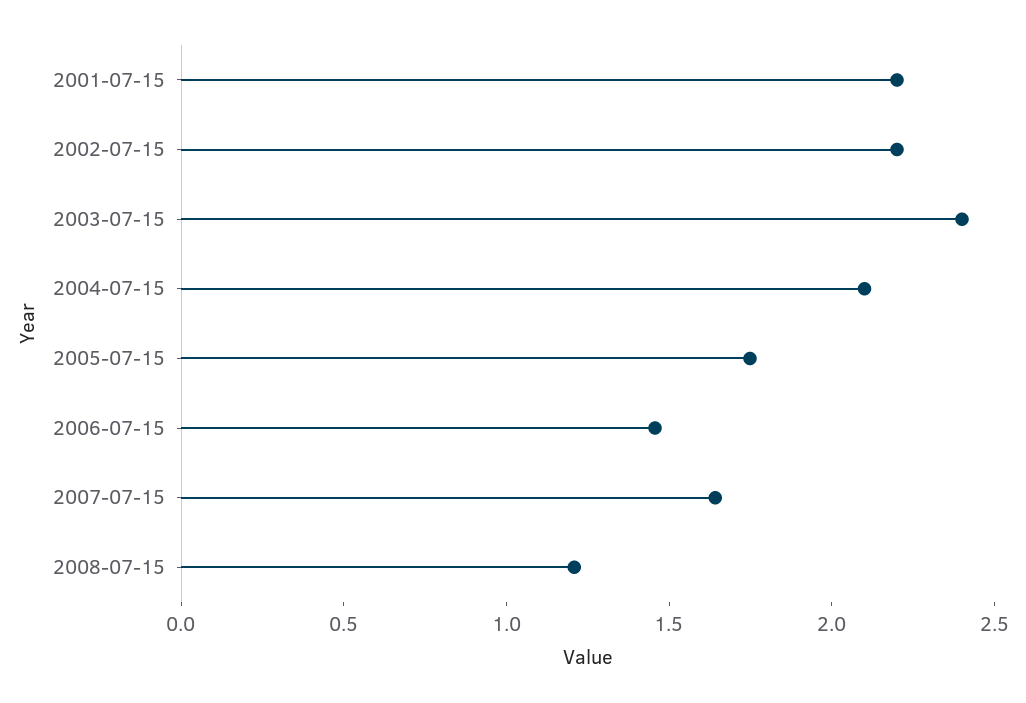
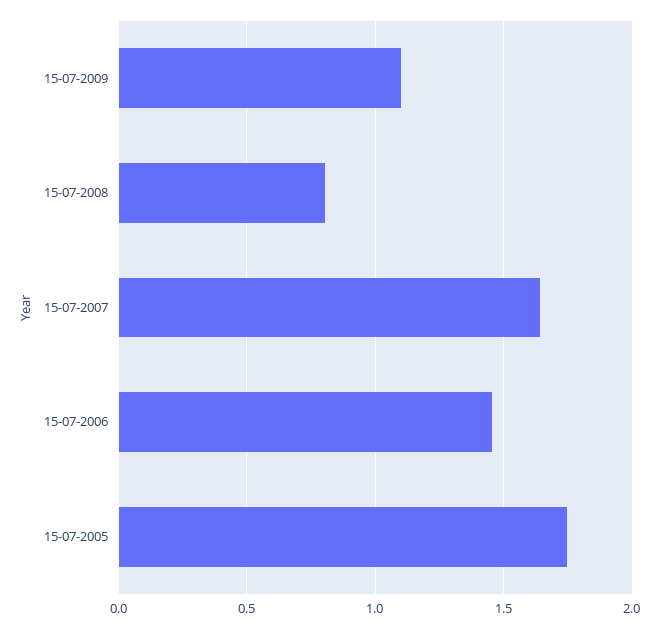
2001-07-15: 2.2 -> none
2002-07-15: 2.2 -> none
2003-07-15: 2.4 -> none
2004-07-15: 2.1 -> none
2008-07-15: 1.2 -> 0.8
15-07-2009: none -> 1.1

